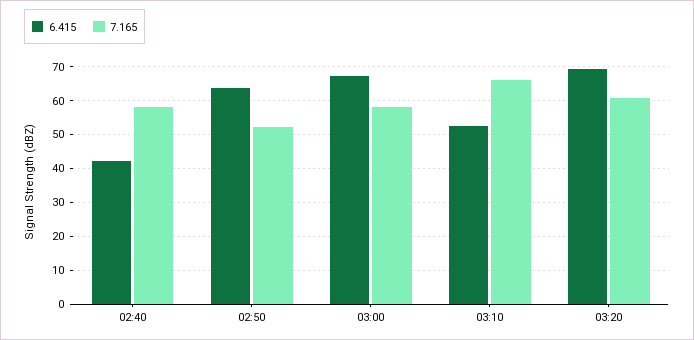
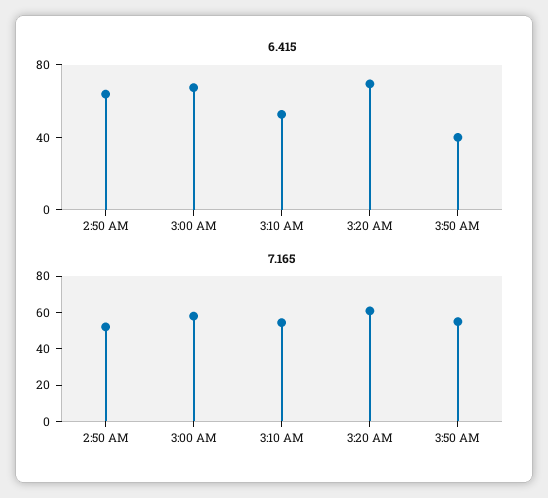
6.415, 02:40: 42 -> none
7.165, 02:40: 58 -> none
7.165, 03:10: 66 -> 55
6.415, 3:50 AM: none -> 40
7.165, 3:50 AM: none -> 55

